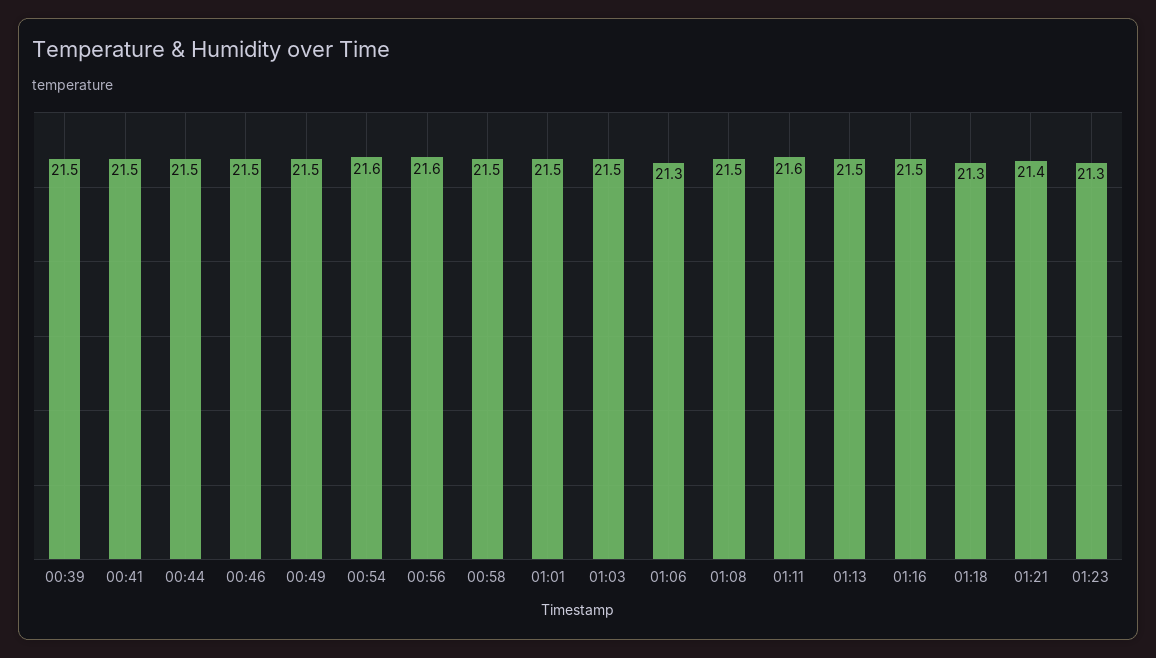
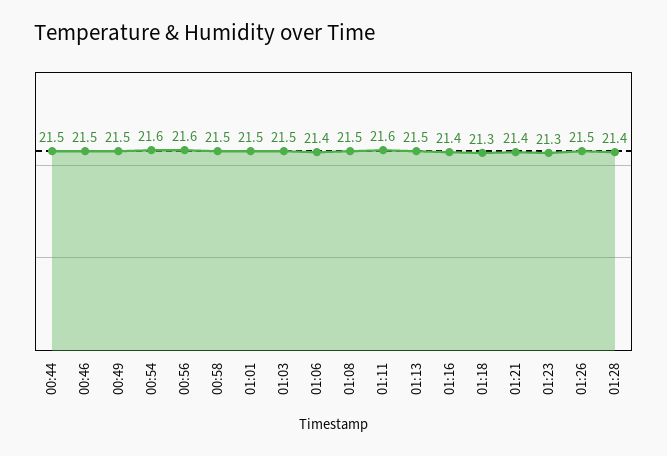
00:39: 21.5 -> none
00:41: 21.5 -> none
01:06: 21.3 -> 21.4
01:16: 21.5 -> 21.4
01:26: none -> 21.5
01:28: none -> 21.4

